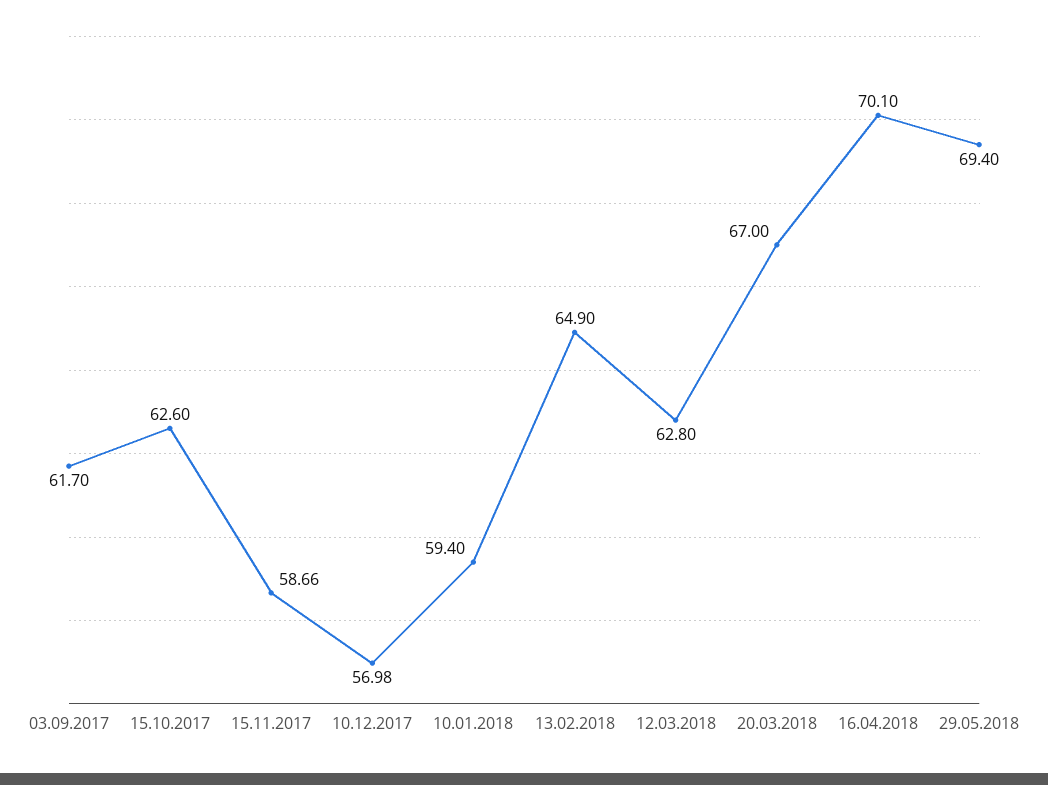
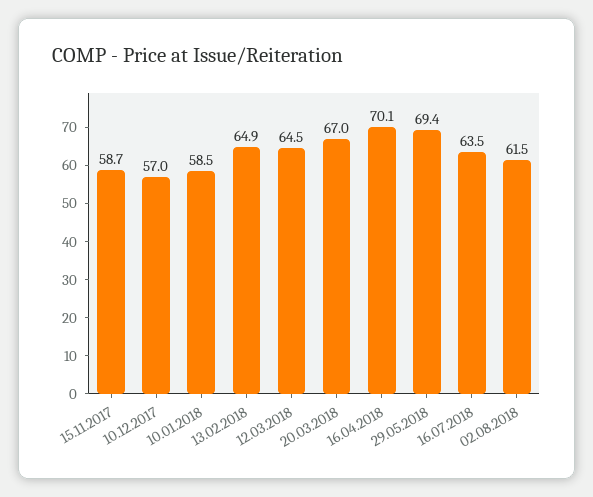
03.09.2017: 61.7 -> none
15.10.2017: 62.6 -> none
10.01.2018: 59.4 -> 58.5
12.03.2018: 62.8 -> 64.5
16.07.2018: none -> 63.5
02.08.2018: none -> 61.5

